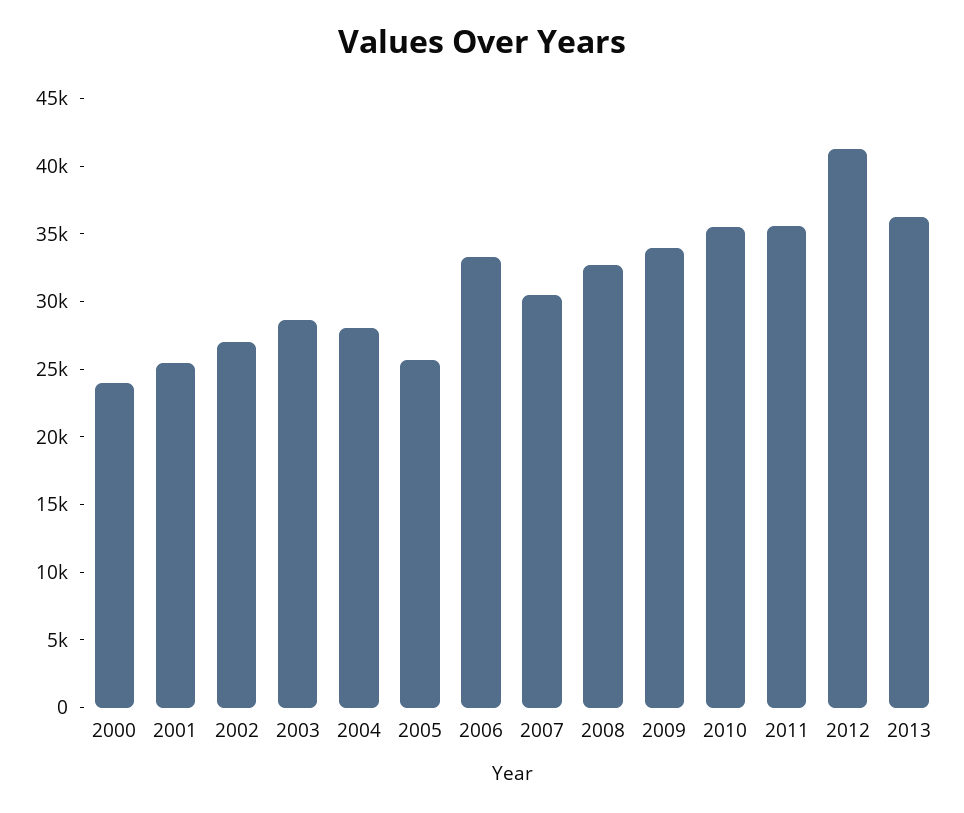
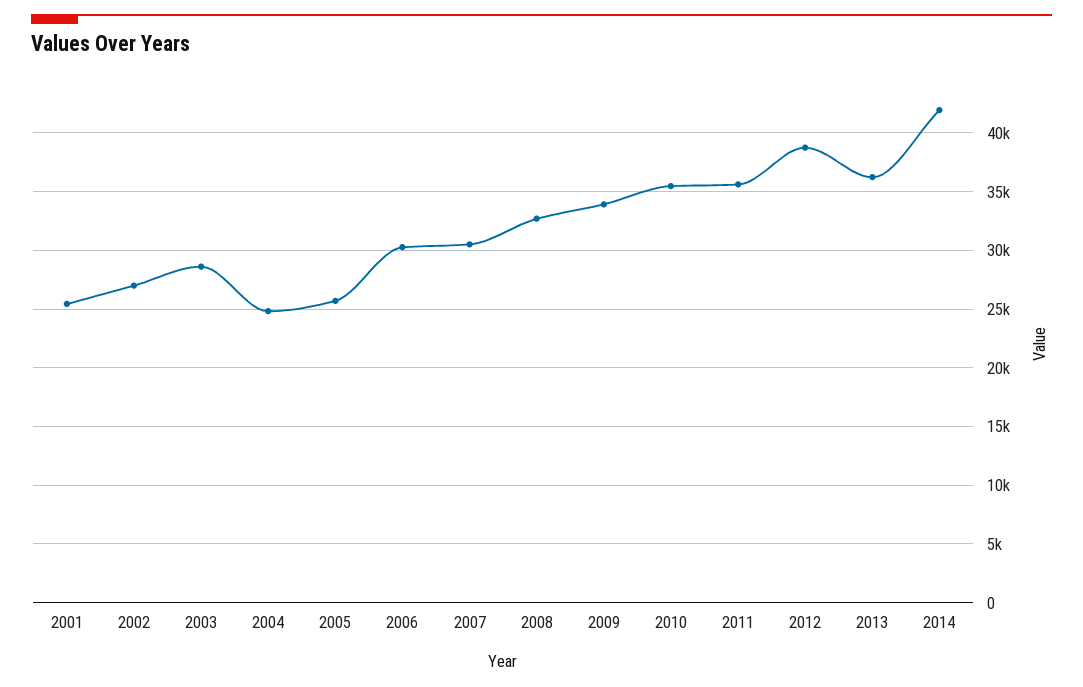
2000: 24000 -> none
2004: 28000 -> 25000
2006: 33000 -> 30000
2012: 41000 -> 39000
2014: none -> 42000

